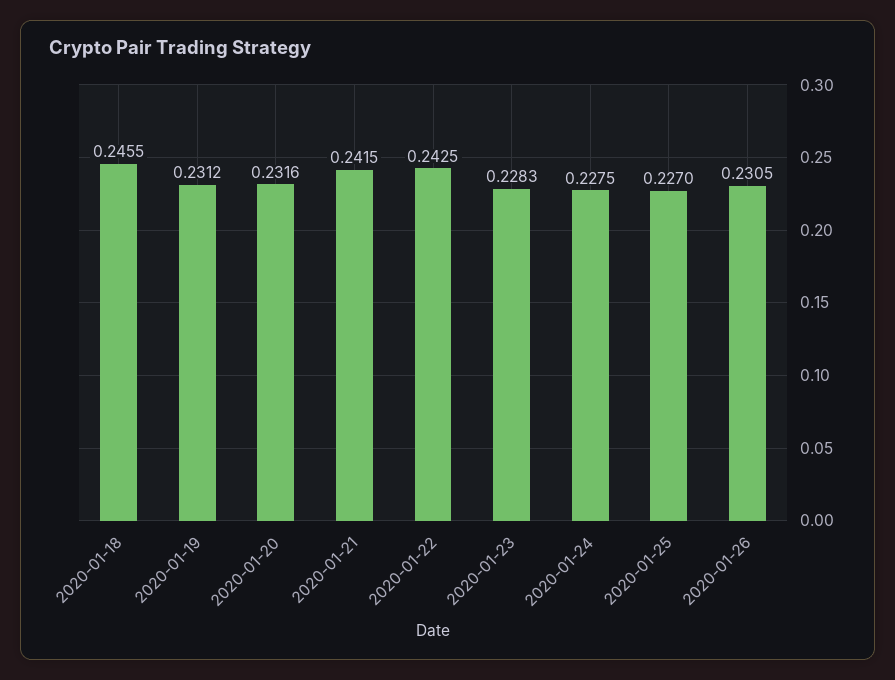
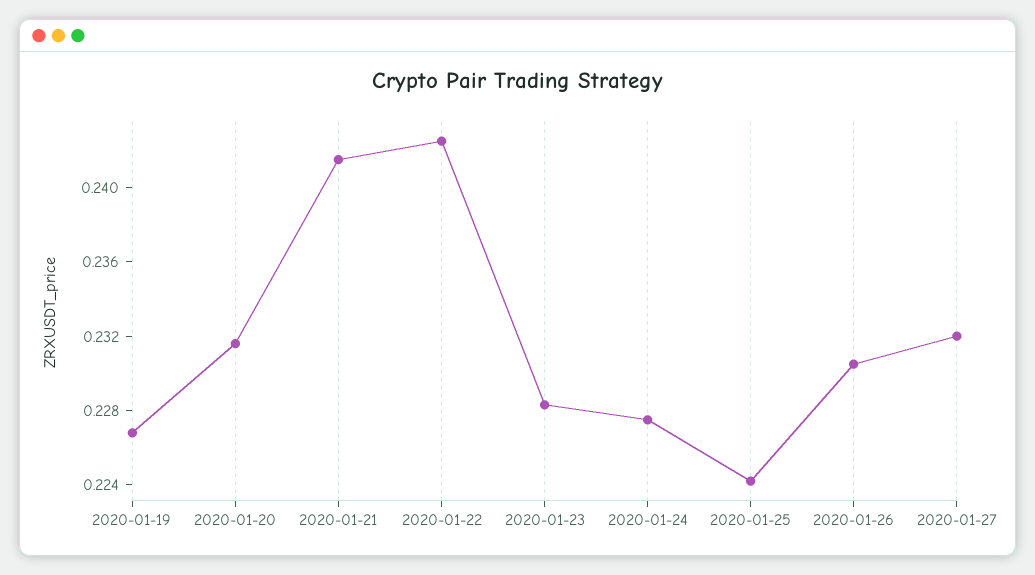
2020-01-18: 0.2455 -> none
2020-01-19: 0.2312 -> 0.227
2020-01-25: 0.227 -> 0.224
2020-01-27: none -> 0.232

